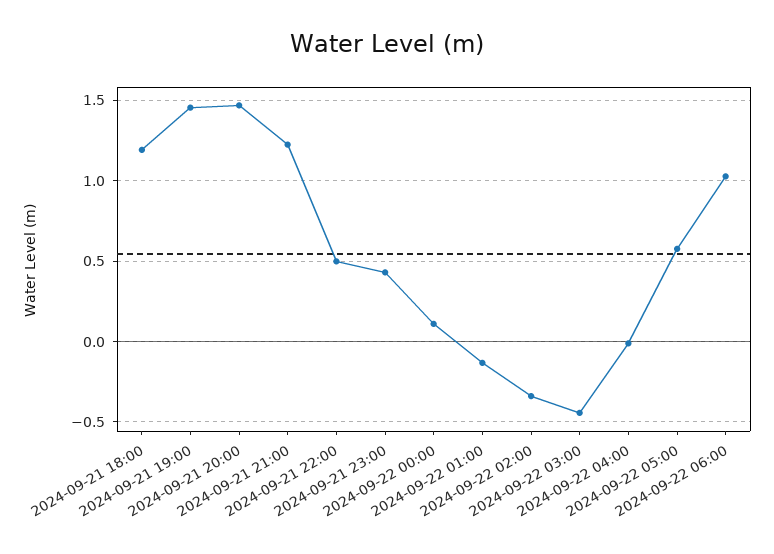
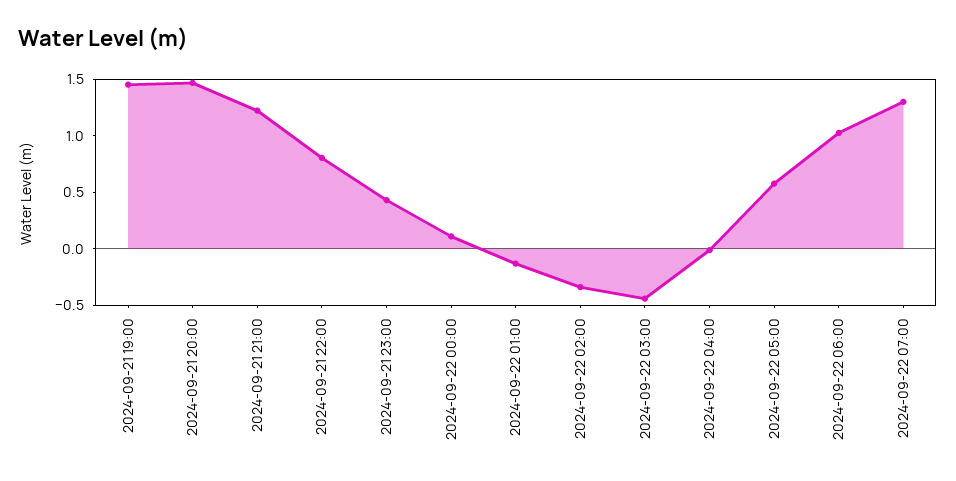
2024-09-21 18:00: 1.2 -> none
2024-09-21 22:00: 0.5 -> 0.8
2024-09-22 07:00: none -> 1.3

